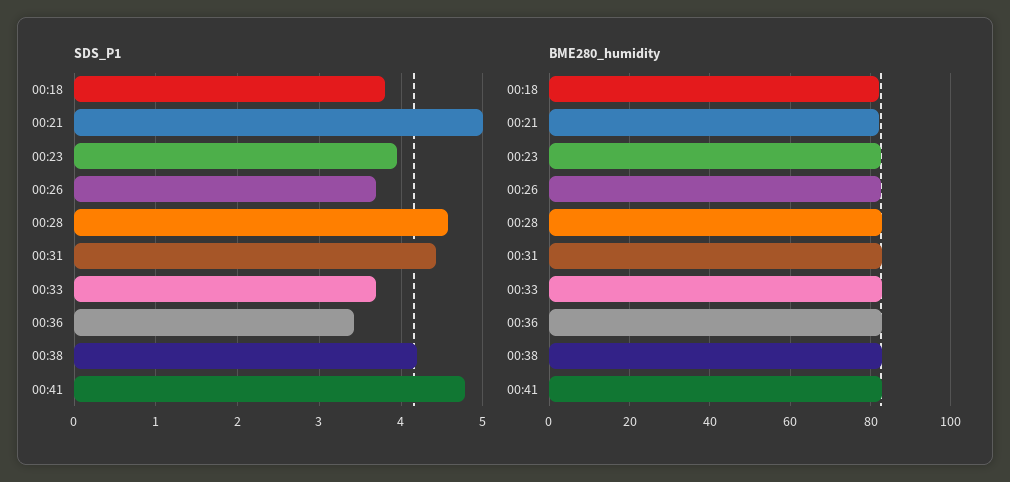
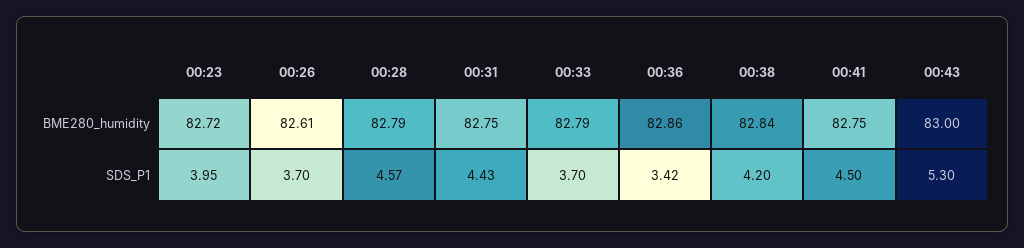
SDS_P1, 00:18: 3.8 -> none
SDS_P1, 00:21: 5 -> none
SDS_P1, 00:41: 4.8 -> 4.5
BME280_humidity, 00:18: 82 -> none
BME280_humidity, 00:21: 82 -> none
BME280_humidity, 00:43: none -> 83
SDS_P1, 00:43: none -> 5.3

